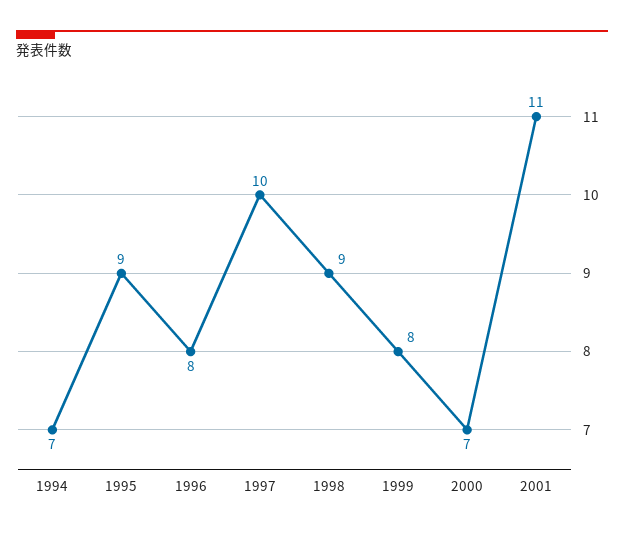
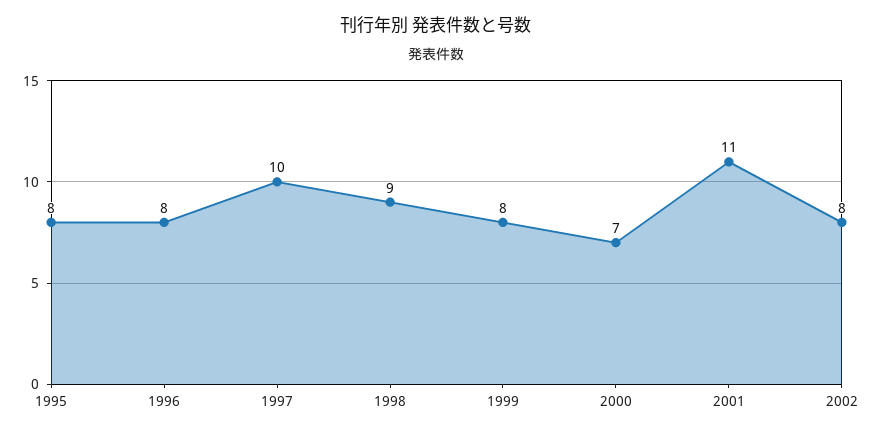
1994: 7 -> none
1995: 9 -> 8
2002: none -> 8

